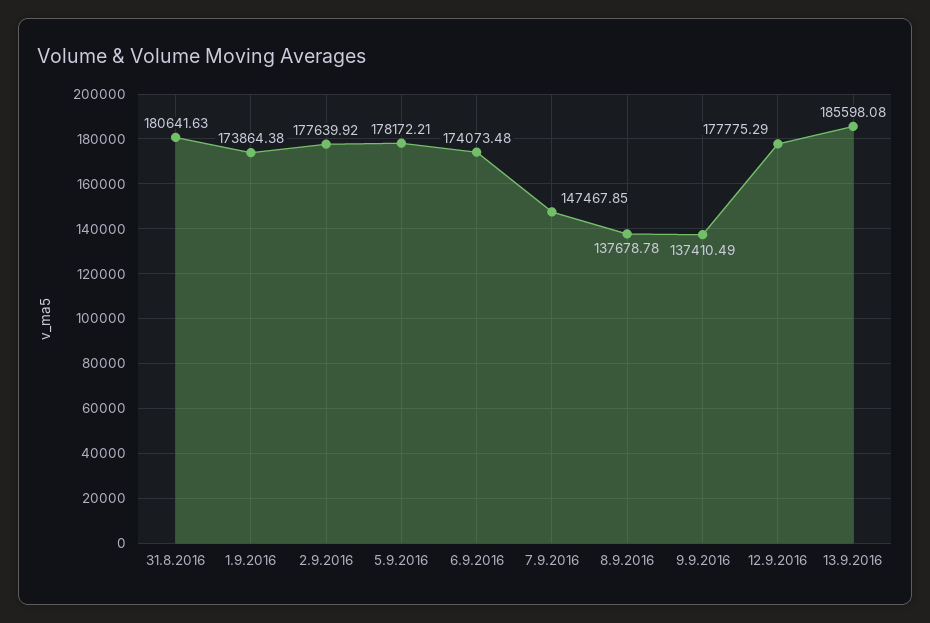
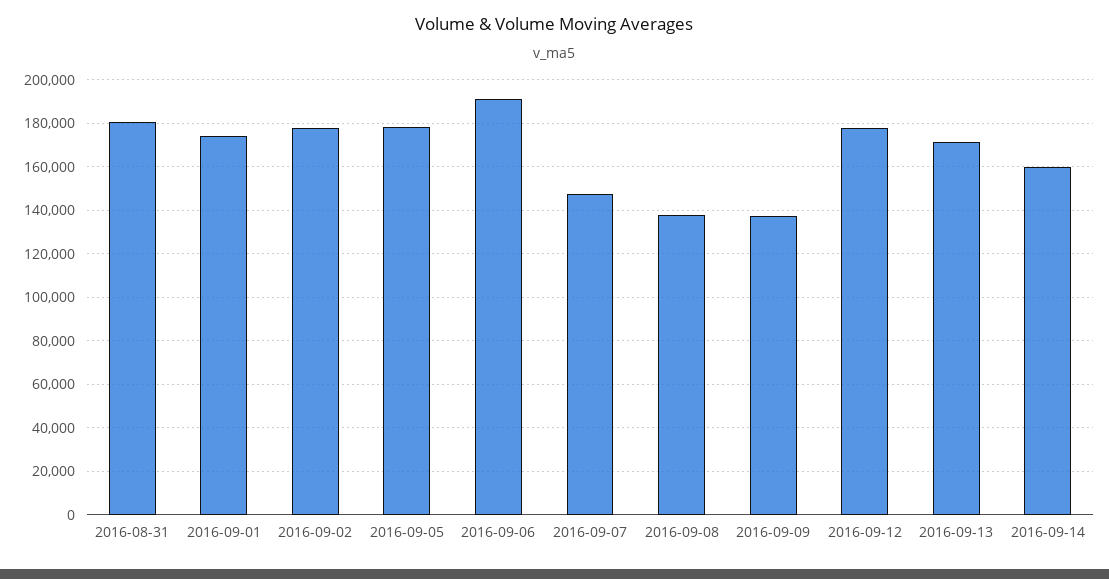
6.9.2016: 174073.48 -> 190000
13.9.2016: 185598.08 -> 170000
2016-09-14: none -> 160000

